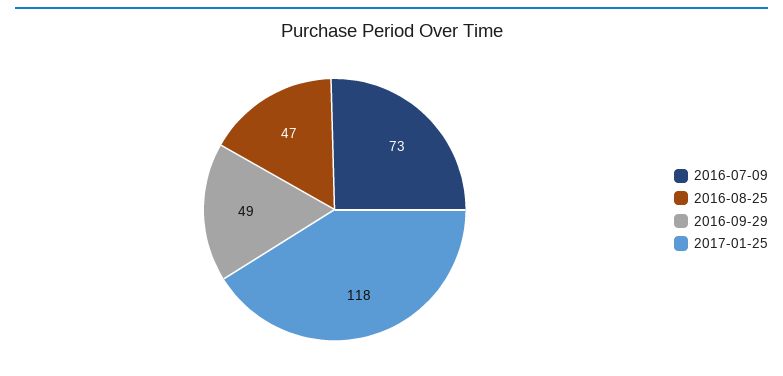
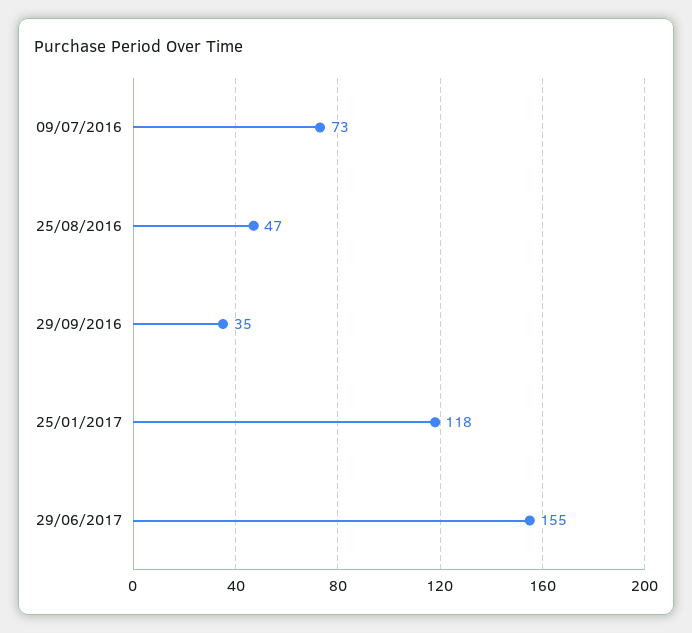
2016-09-29: 49 -> 35
29/06/2017: none -> 155

